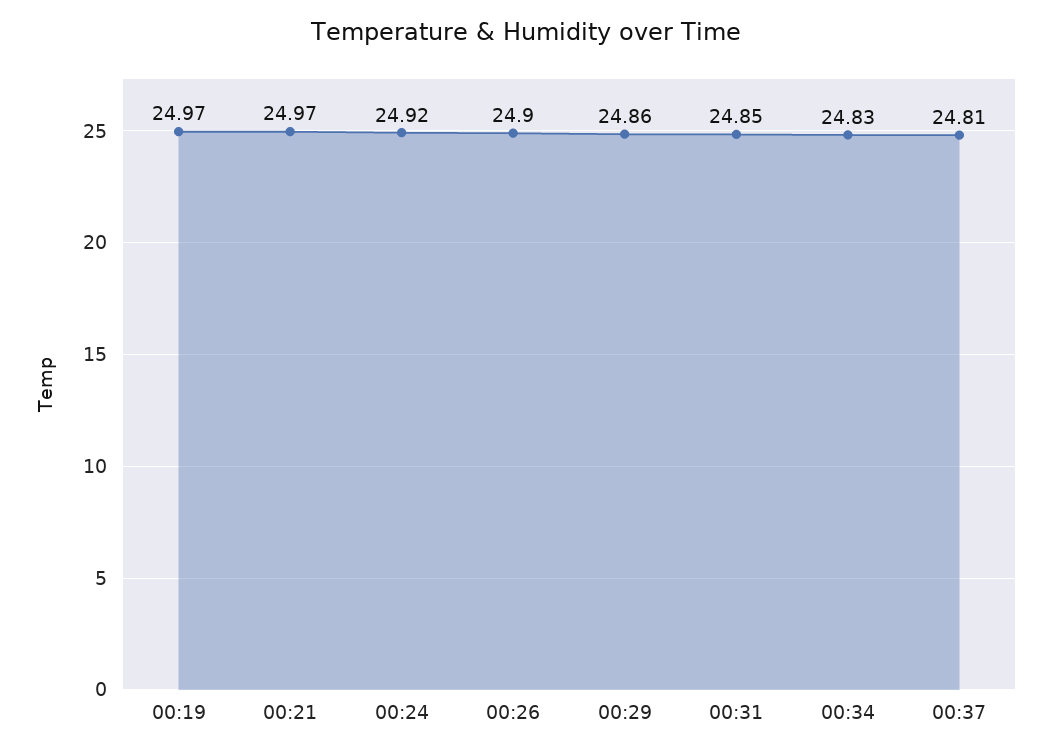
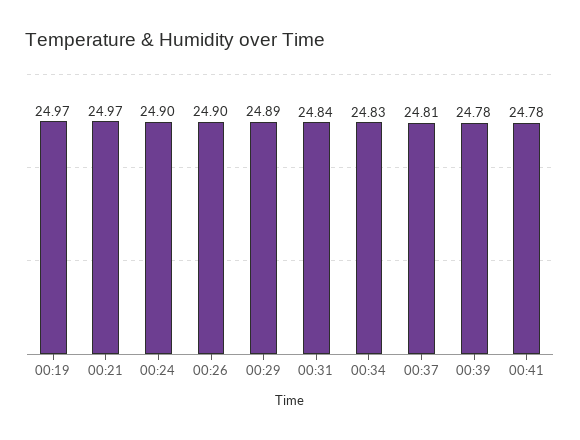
00:24: 24.92 -> 24.9
00:29: 24.86 -> 24.89
00:31: 24.85 -> 24.84
00:39: none -> 24.78
00:41: none -> 24.78

